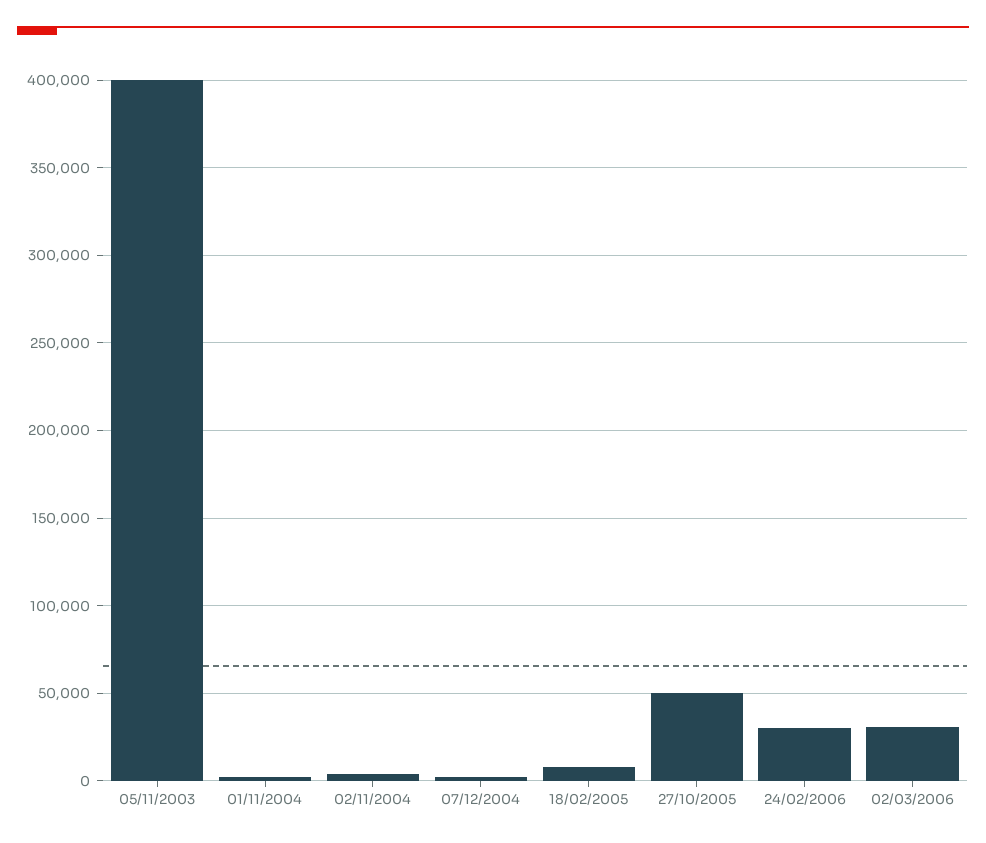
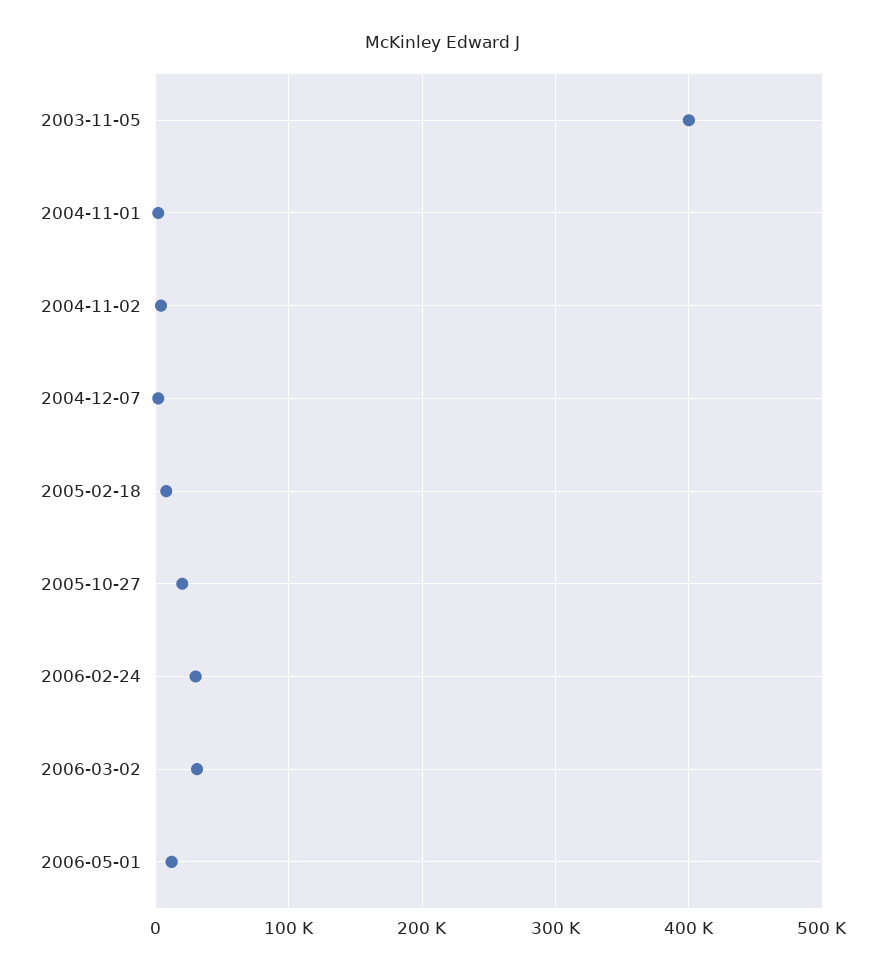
27/10/2005: 50000 -> 20000
2006-05-01: none -> 10000

